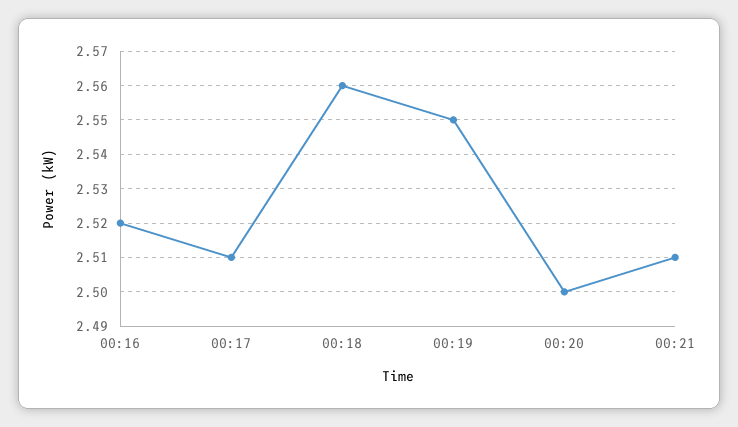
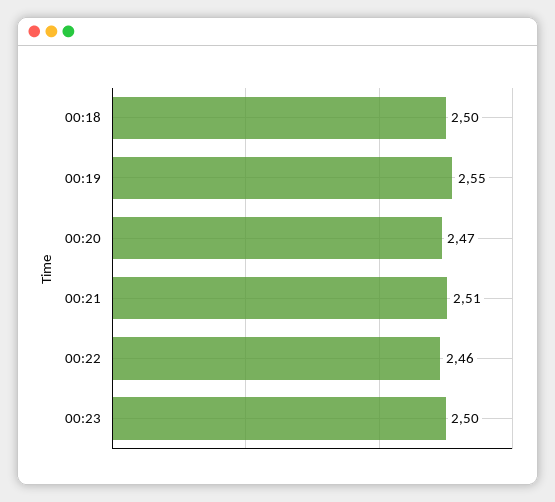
00:16: 2.52 -> none
00:17: 2.51 -> none
00:18: 2.56 -> 2.5
00:20: 2.5 -> 2.47
00:22: none -> 2.46
00:23: none -> 2.5

